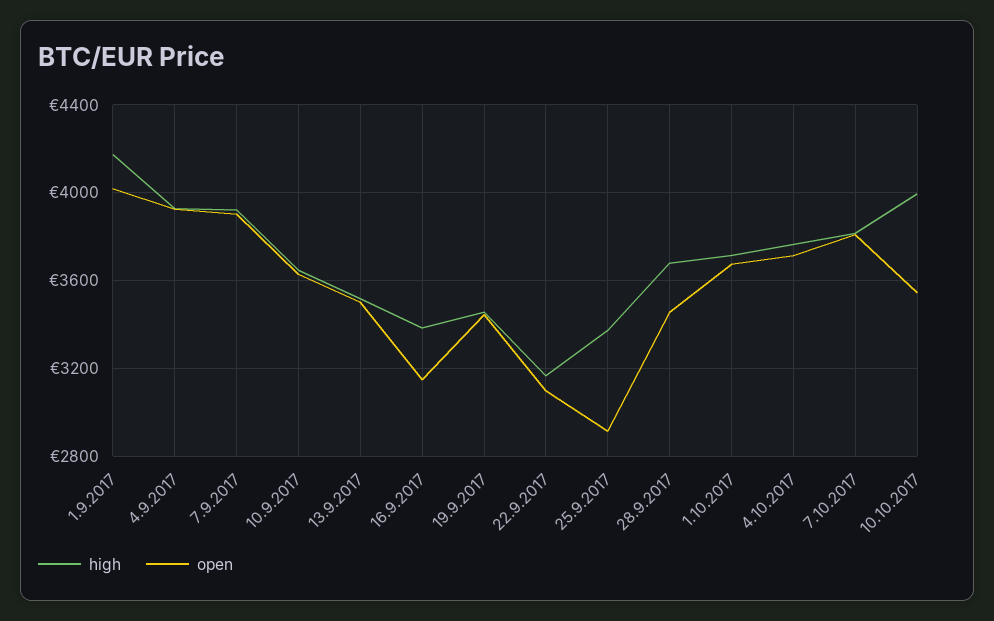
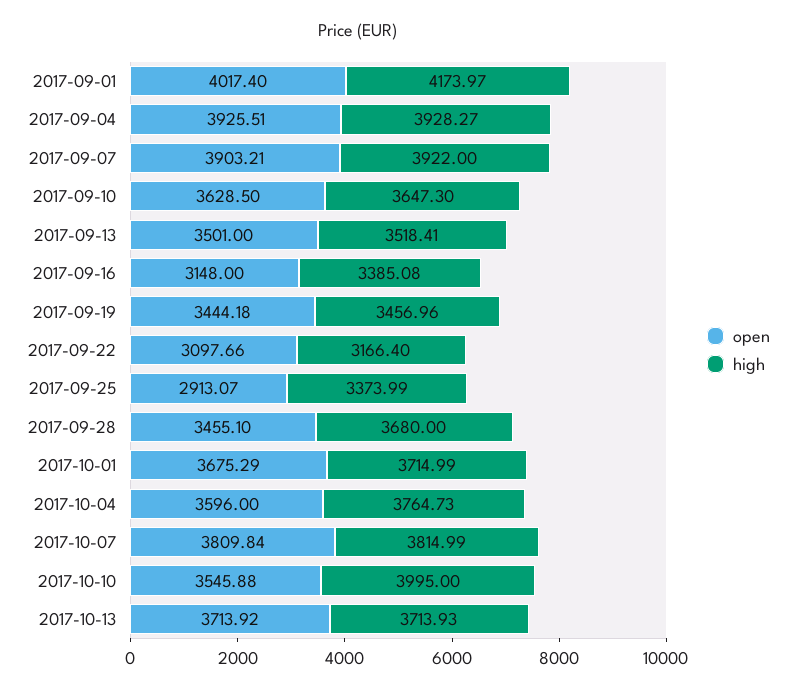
open, 4.10.2017: 3700 -> 3596
open, 2017-10-13: none -> 3713.92
high, 2017-10-13: none -> 3713.93

